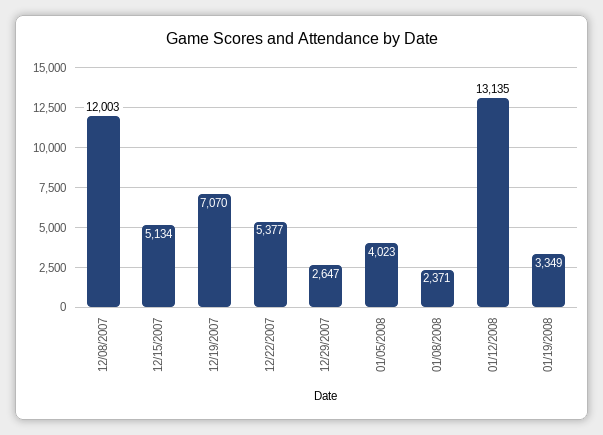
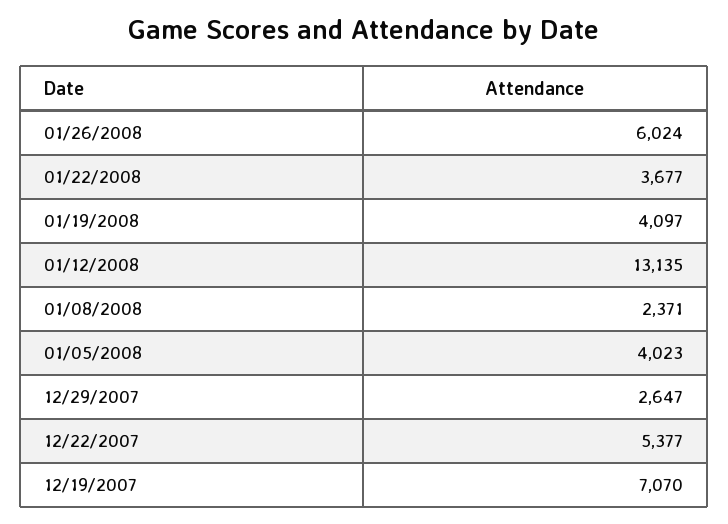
12/08/2007: 12003 -> none
12/15/2007: 5134 -> none
01/19/2008: 3349 -> 4097
01/26/2008: none -> 6024
01/22/2008: none -> 3677

